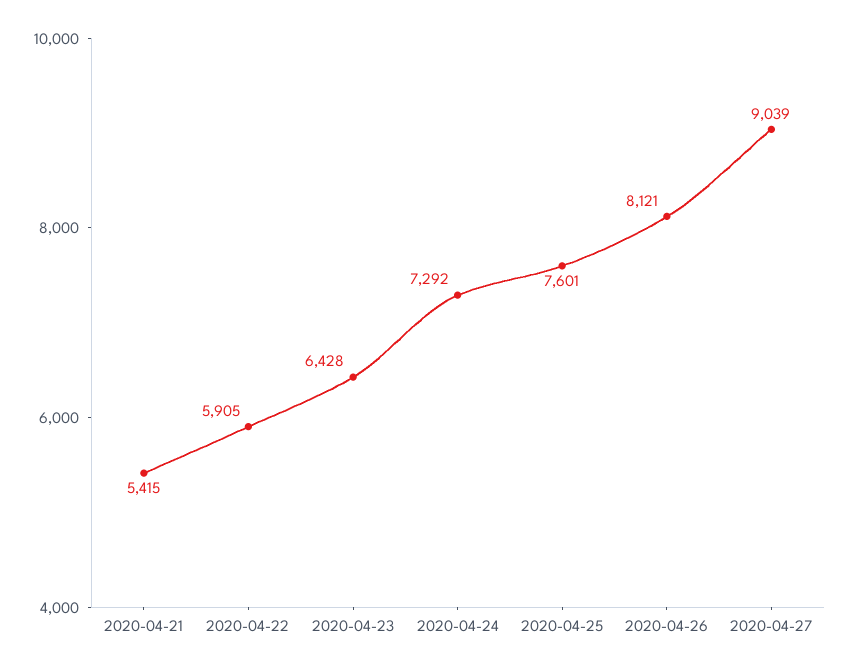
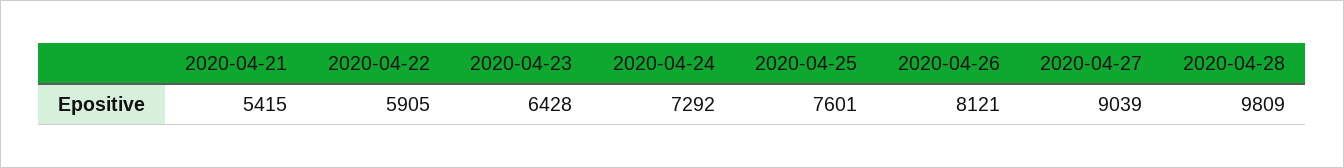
2020-04-28: none -> 9809

